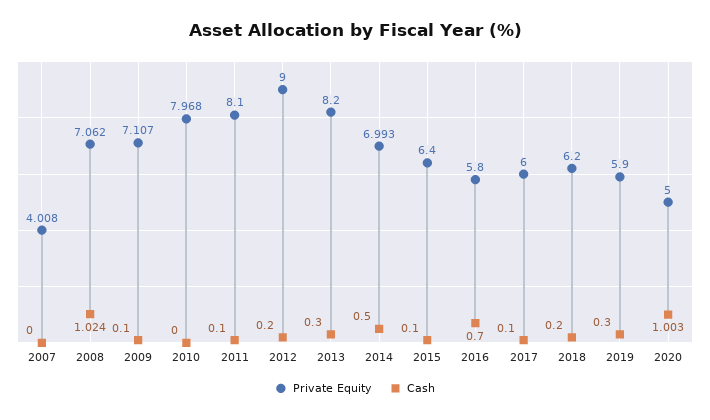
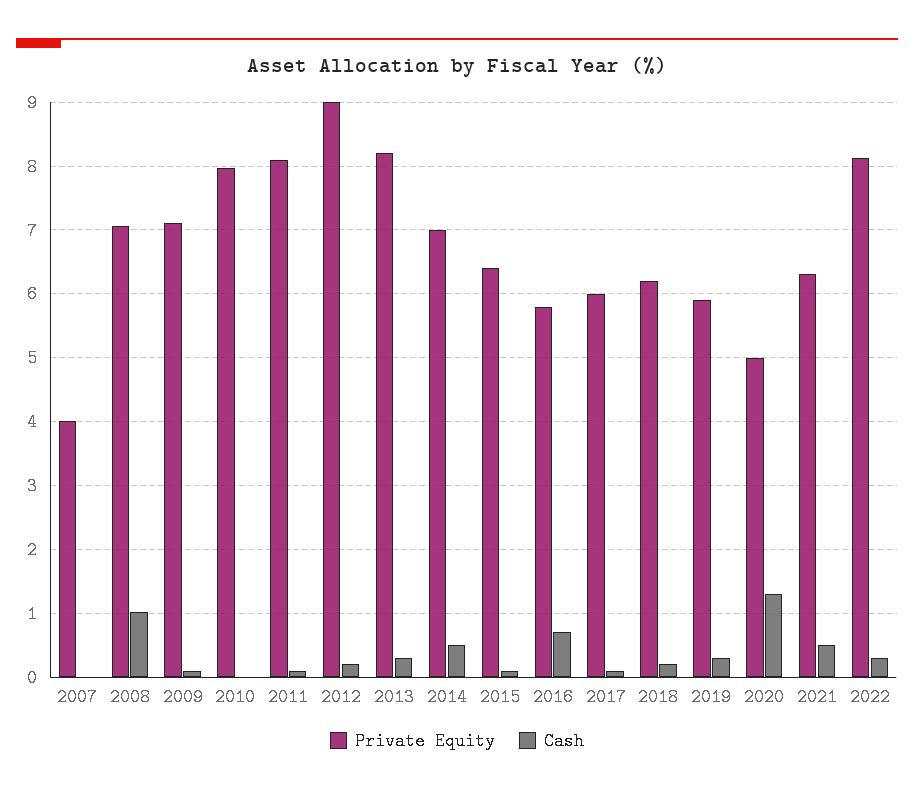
Cash, 2020: 1.003 -> 1.3
Private Equity, 2021: none -> 6.3
Cash, 2021: none -> 0.5
Private Equity, 2022: none -> 8.1
Cash, 2022: none -> 0.3

